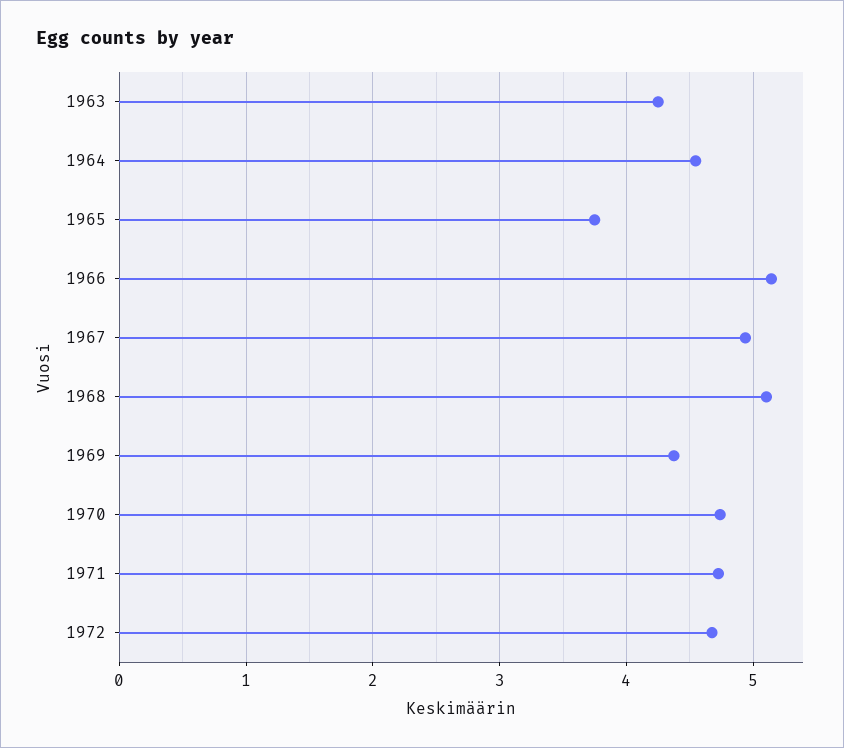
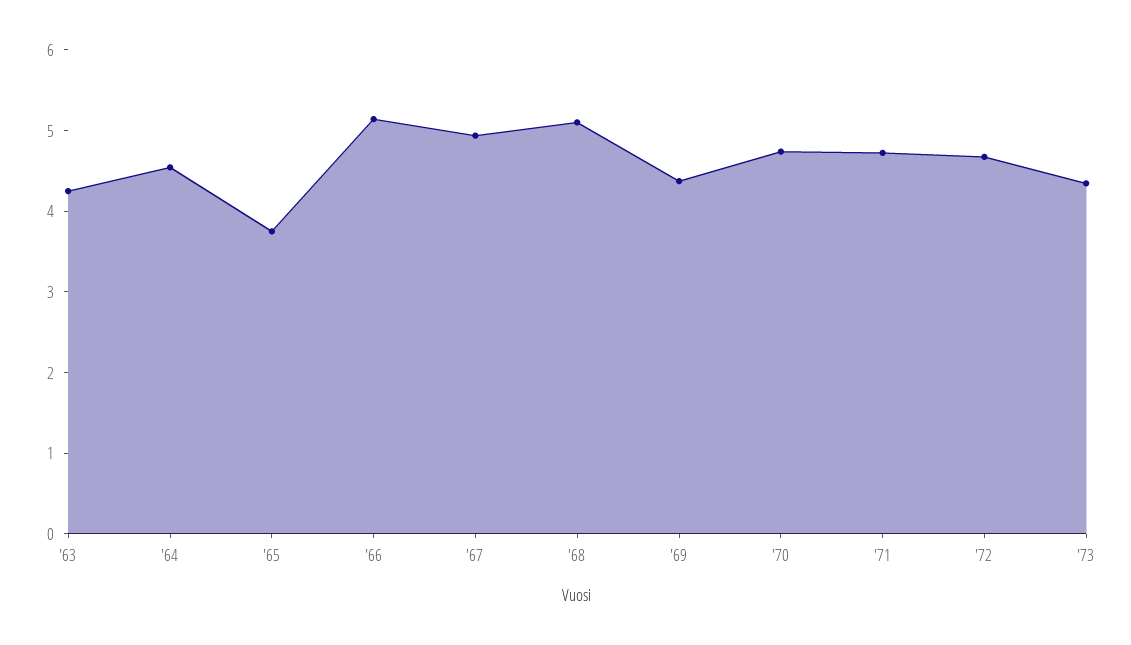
'73: none -> 4.4

